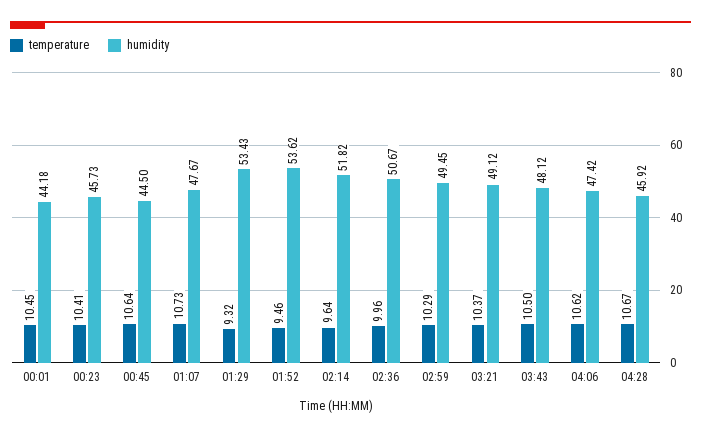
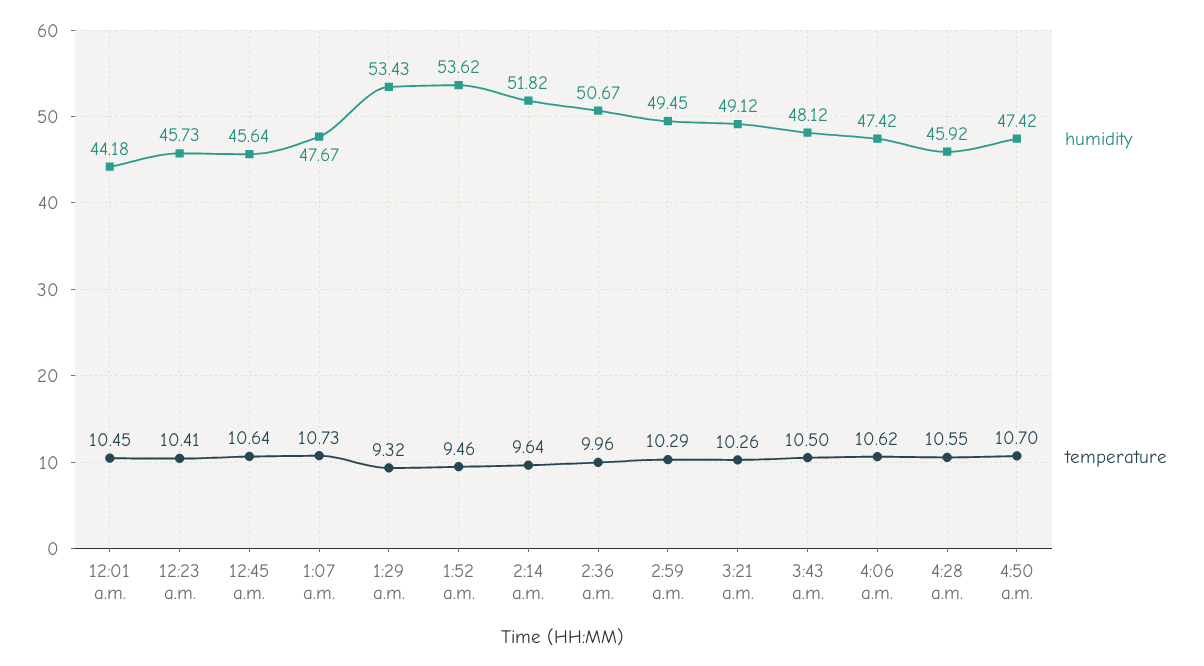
humidity, 00:45: 44.5 -> 45.64
temperature, 03:21: 10.37 -> 10.26
temperature, 04:28: 10.67 -> 10.55
humidity, 4:50 a.m.: none -> 47.42
temperature, 4:50 a.m.: none -> 10.7

